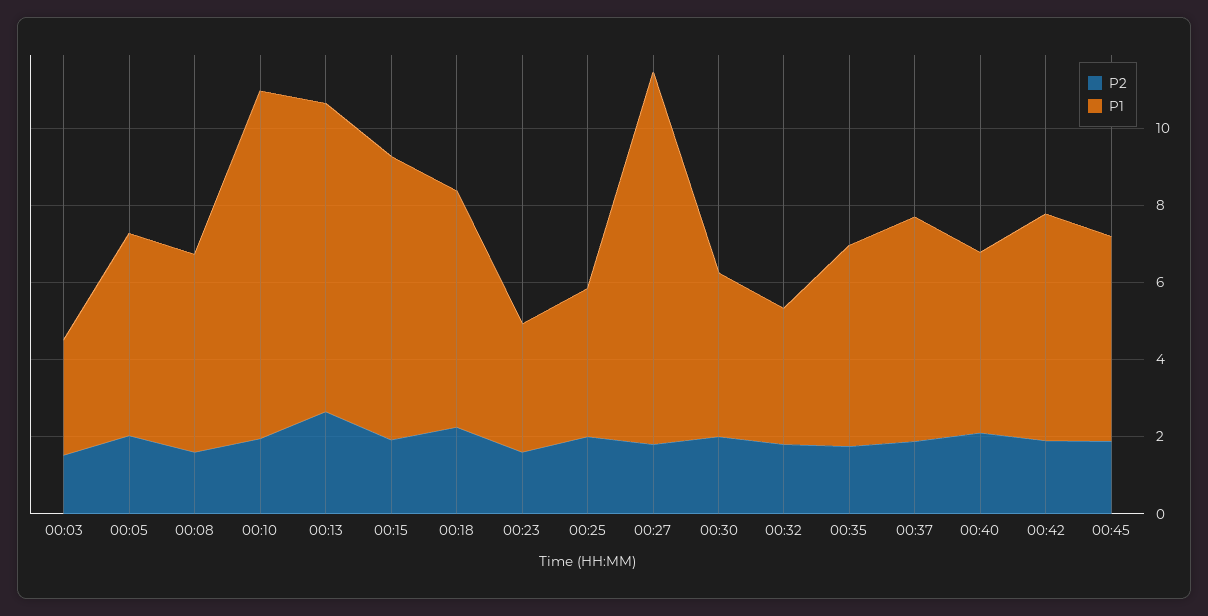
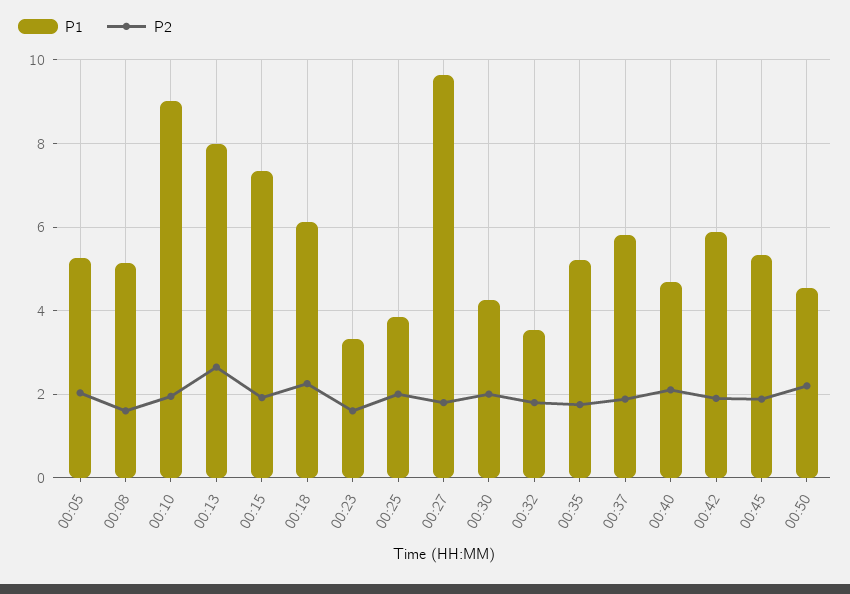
P2, 00:03: 1.5 -> none
P1, 00:03: 3 -> none
P1, 00:50: none -> 4.6
P2, 00:50: none -> 2.2

